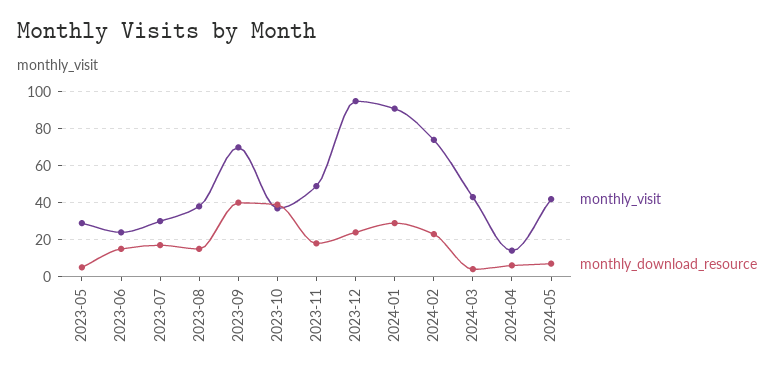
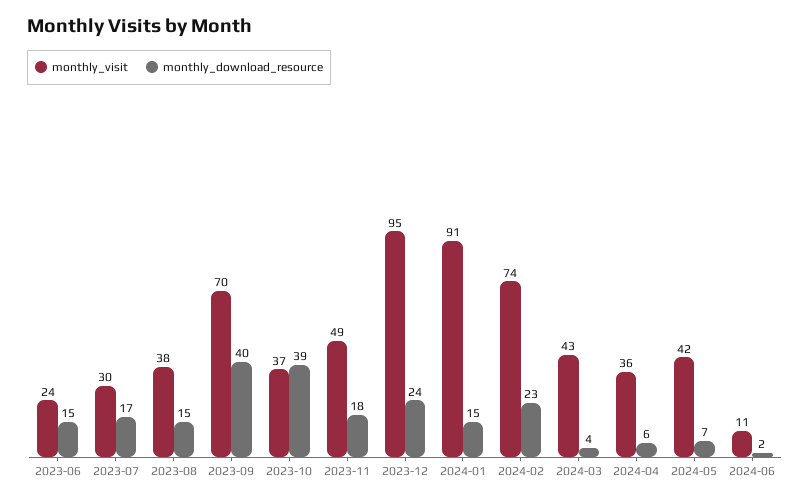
monthly_visit, 2023-05: 30 -> none
monthly_download_resource, 2023-05: 5 -> none
monthly_download_resource, 2024-01: 30 -> 15
monthly_visit, 2024-04: 15 -> 36
monthly_visit, 2024-06: none -> 11
monthly_download_resource, 2024-06: none -> 2

